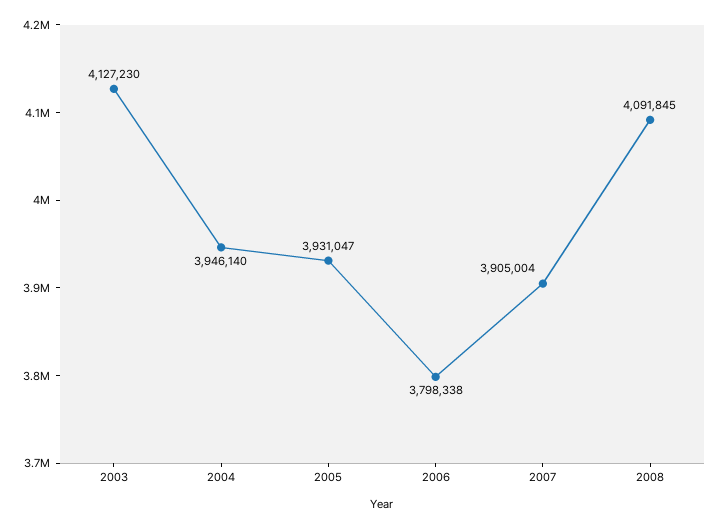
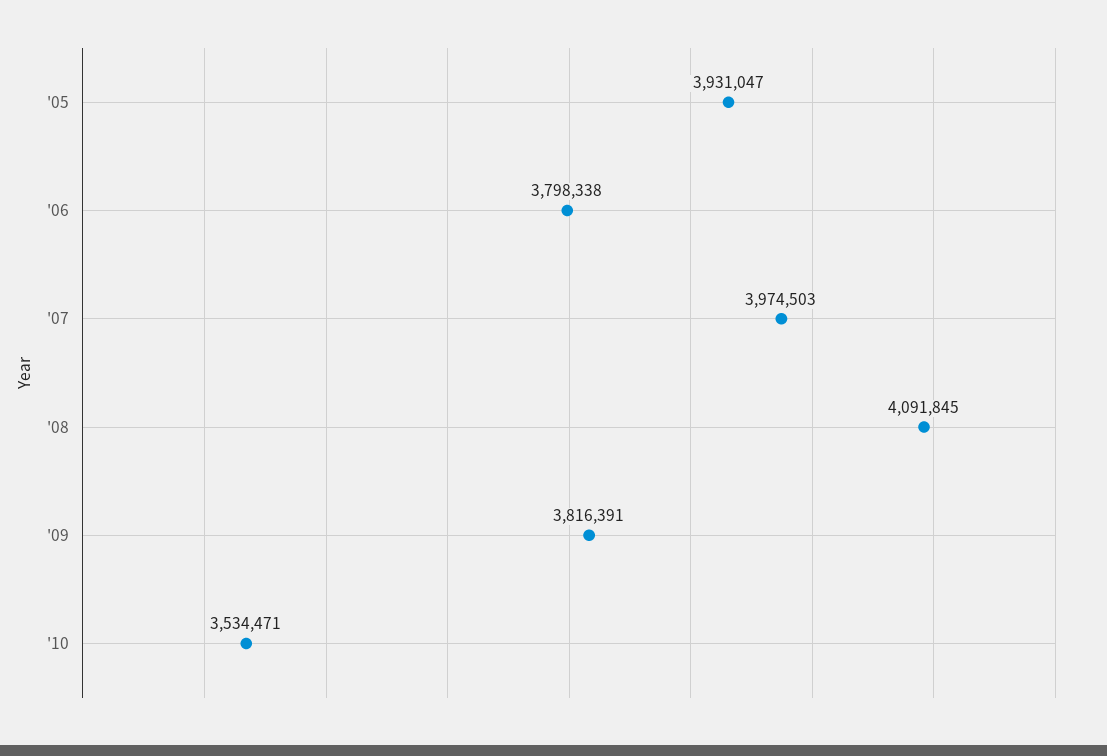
2003: 4127230 -> none
2004: 3946140 -> none
2007: 3905004 -> 3974503
'09: none -> 3816391
'10: none -> 3534471

